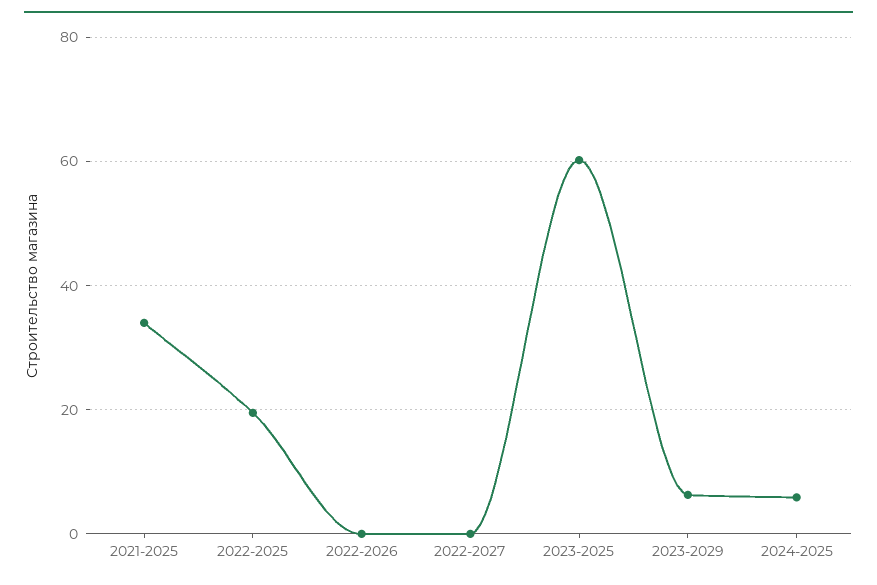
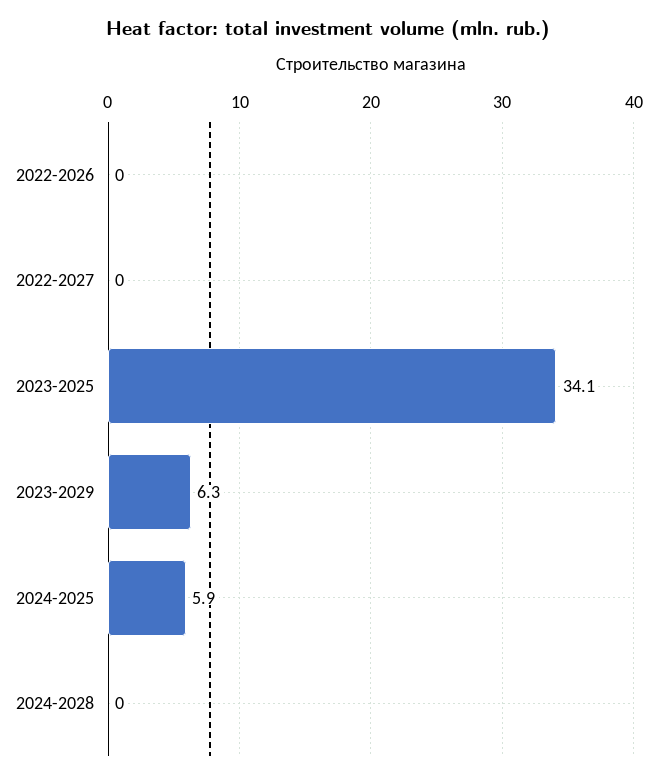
2021-2025: 34 -> none
2022-2025: 20 -> none
2023-2025: 60 -> 34.1
2024-2028: none -> 0

